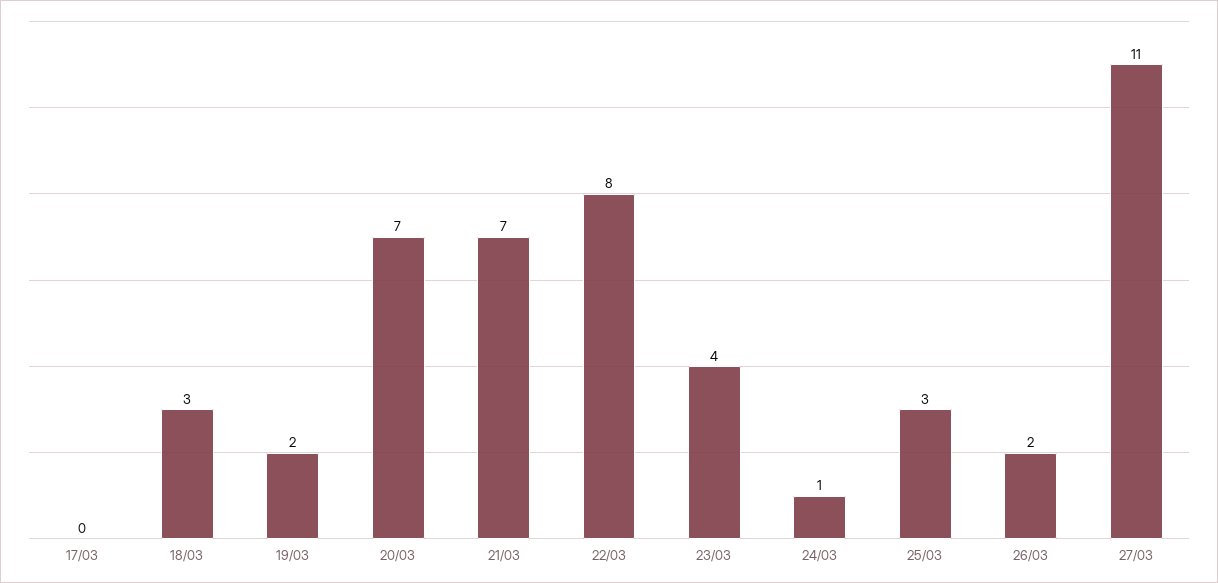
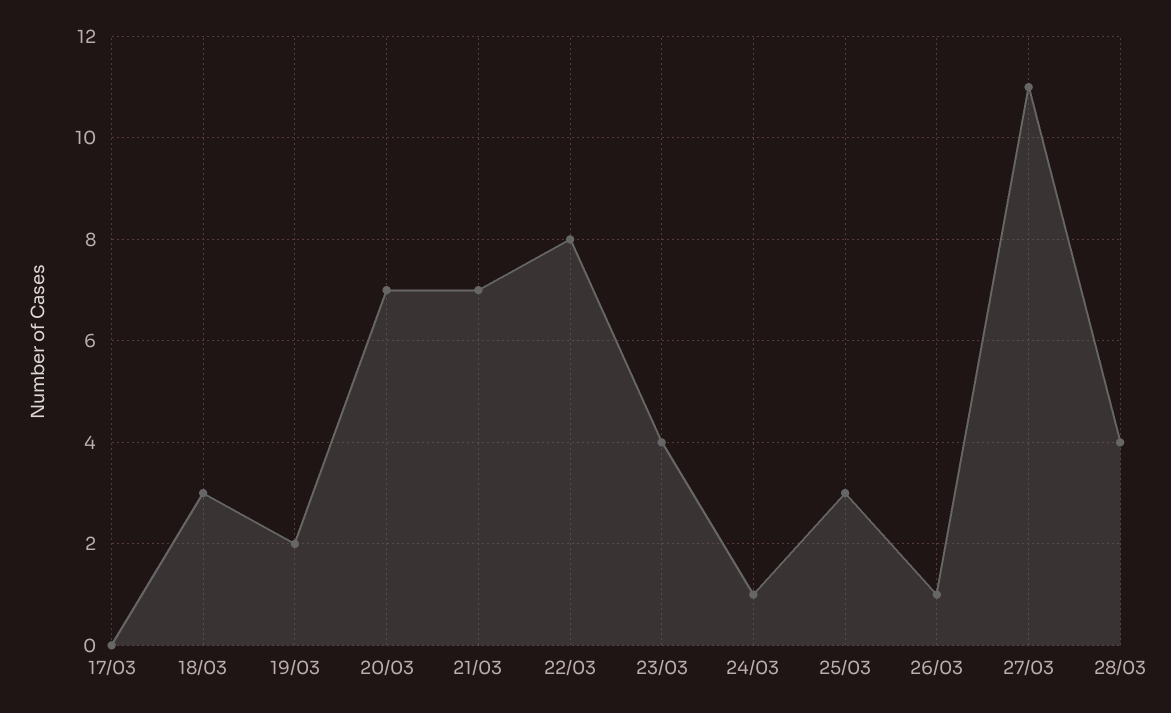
26/03: 2 -> 1
28/03: none -> 4

